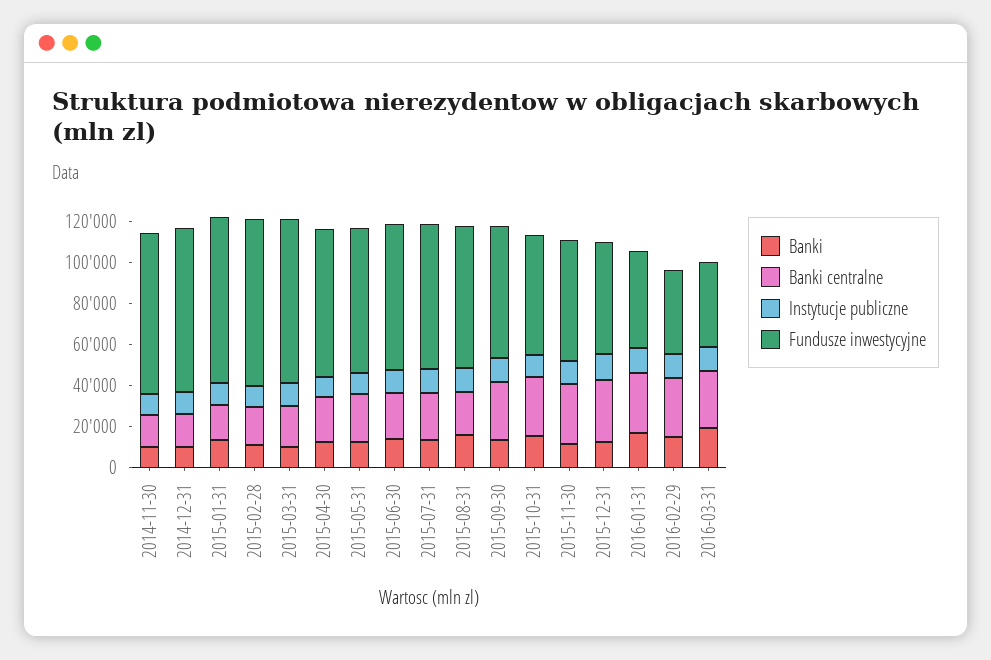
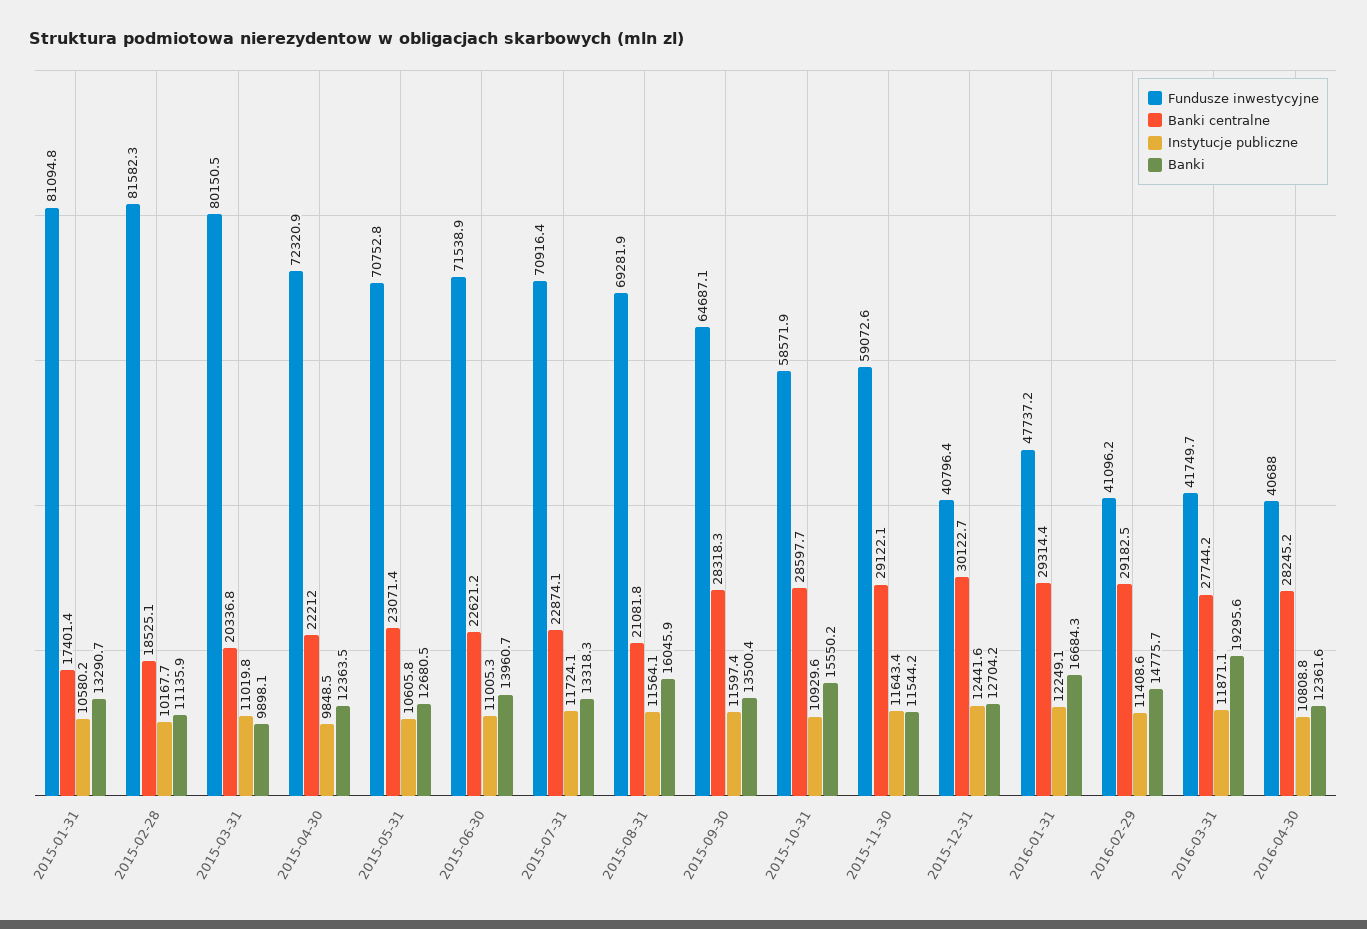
Banki, 2014-11-30: 10000 -> none
Banki centralne, 2014-11-30: 15000 -> none
Instytucje publiczne, 2014-11-30: 10000 -> none
Fundusze inwestycyjne, 2014-11-30: 80000 -> none
Banki, 2014-12-31: 10000 -> none
Banki centralne, 2014-12-31: 15000 -> none
Instytucje publiczne, 2014-12-31: 10000 -> none
Fundusze inwestycyjne, 2014-12-31: 80000 -> none
Fundusze inwestycyjne, 2015-12-31: 55000 -> 40796.4
Fundusze inwestycyjne, 2016-04-30: none -> 40688
Banki centralne, 2016-04-30: none -> 28245.2
Instytucje publiczne, 2016-04-30: none -> 10808.8
Banki, 2016-04-30: none -> 12361.6

